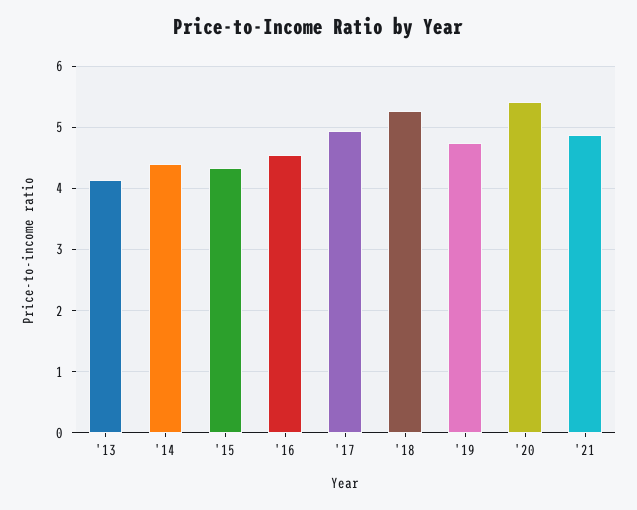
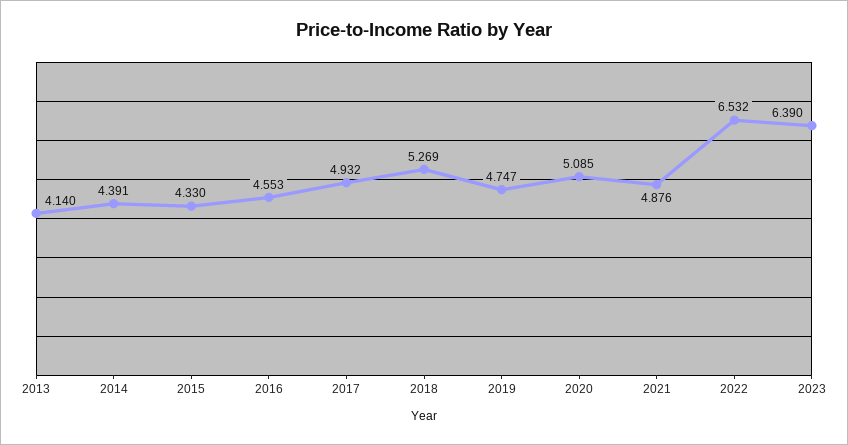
'20: 5.4 -> 5.085
2022: none -> 6.532
2023: none -> 6.39

